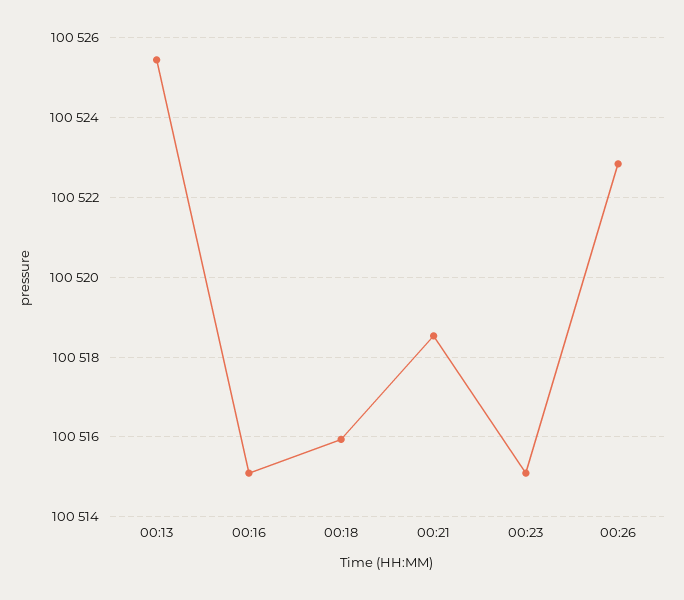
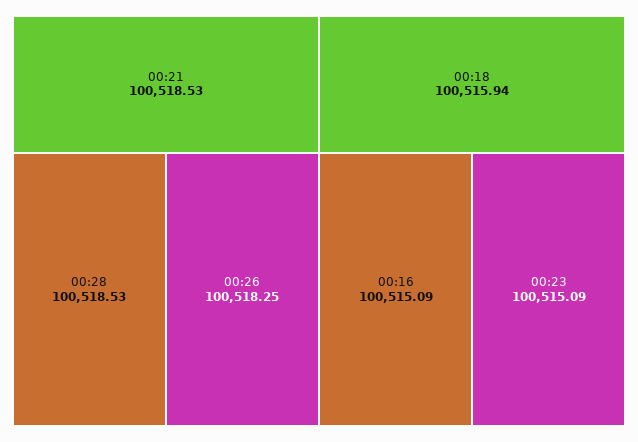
00:13: 100525.4 -> none
00:26: 100522.8 -> 100518.25
00:28: none -> 100518.53

